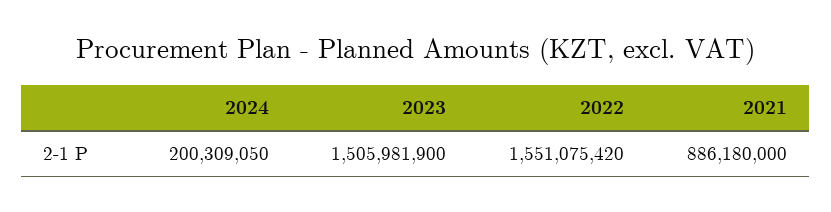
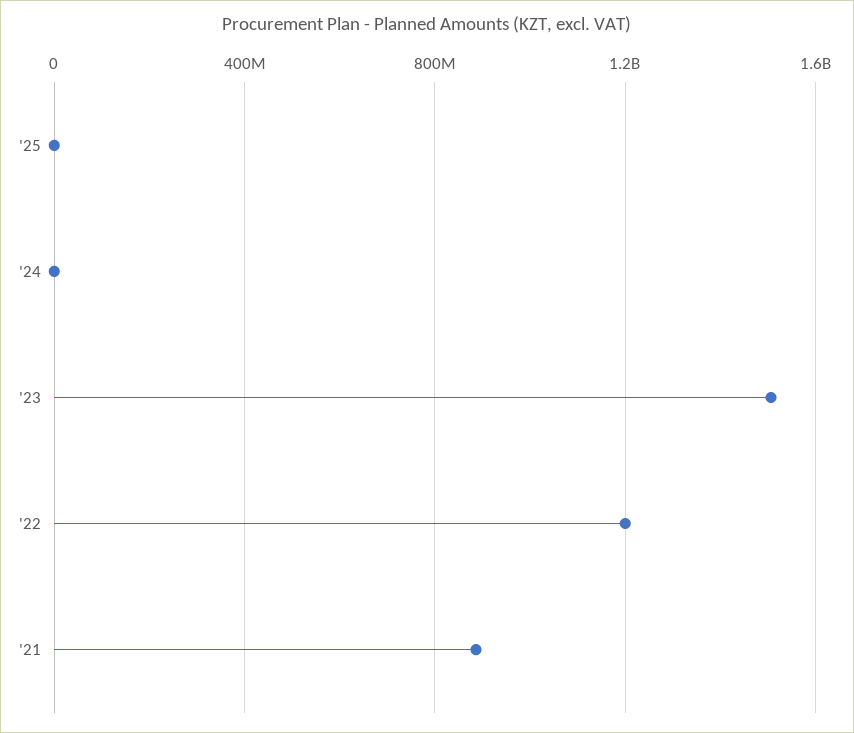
2024: 200309050 -> 0
2022: 1551075420 -> 1200000000
'25: none -> 0

